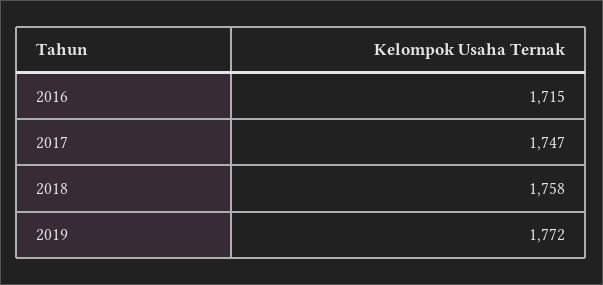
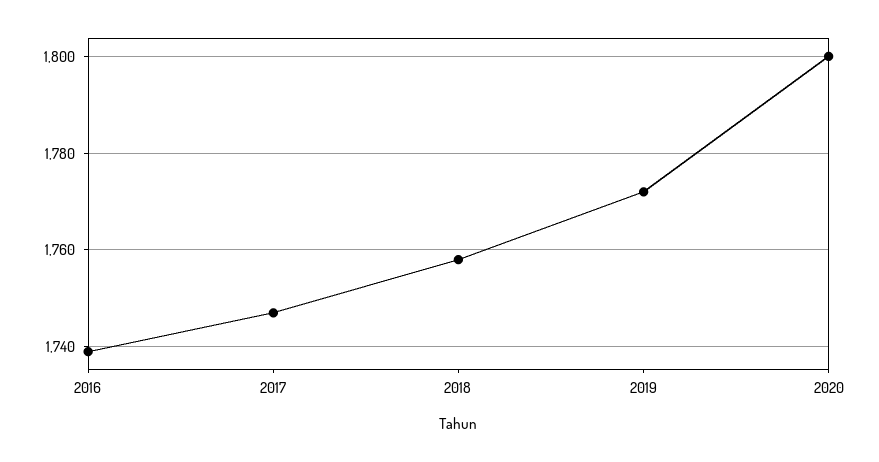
2016: 1715 -> 1740
2020: none -> 1800

